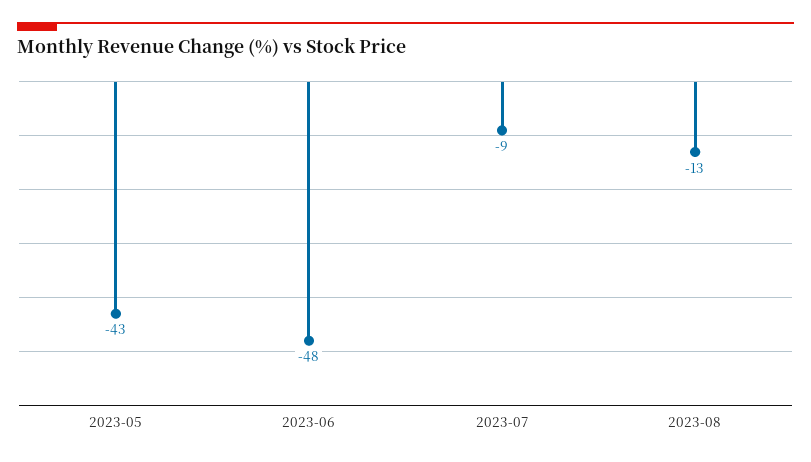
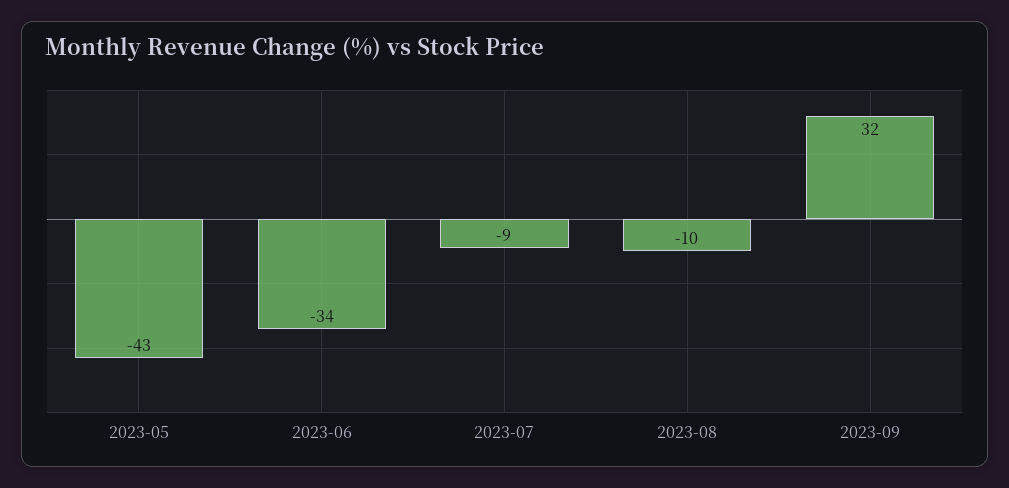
2023-06: -48 -> -34
2023-08: -13 -> -10
2023-09: none -> 32

